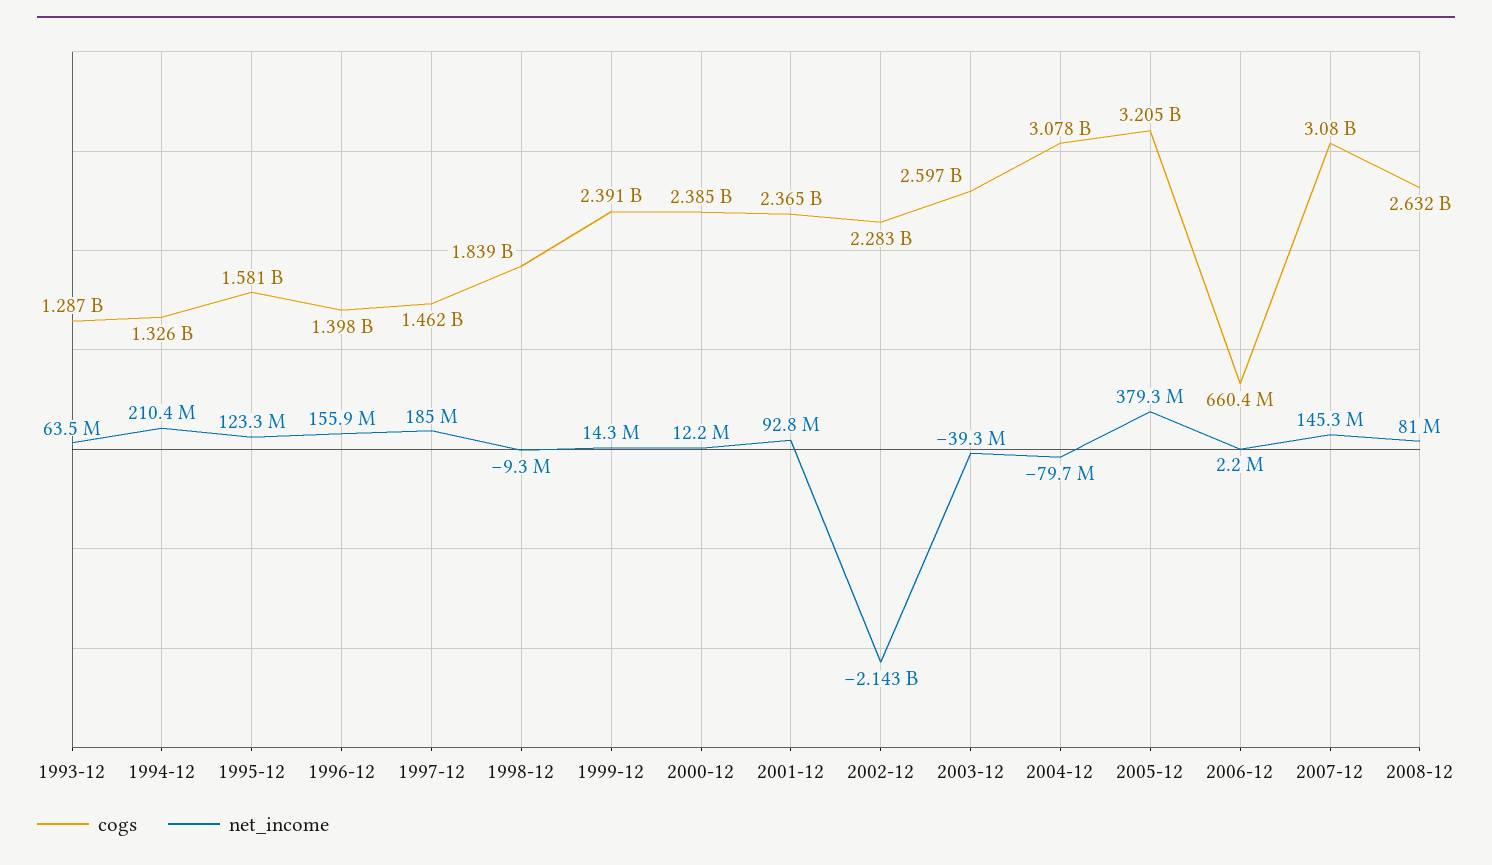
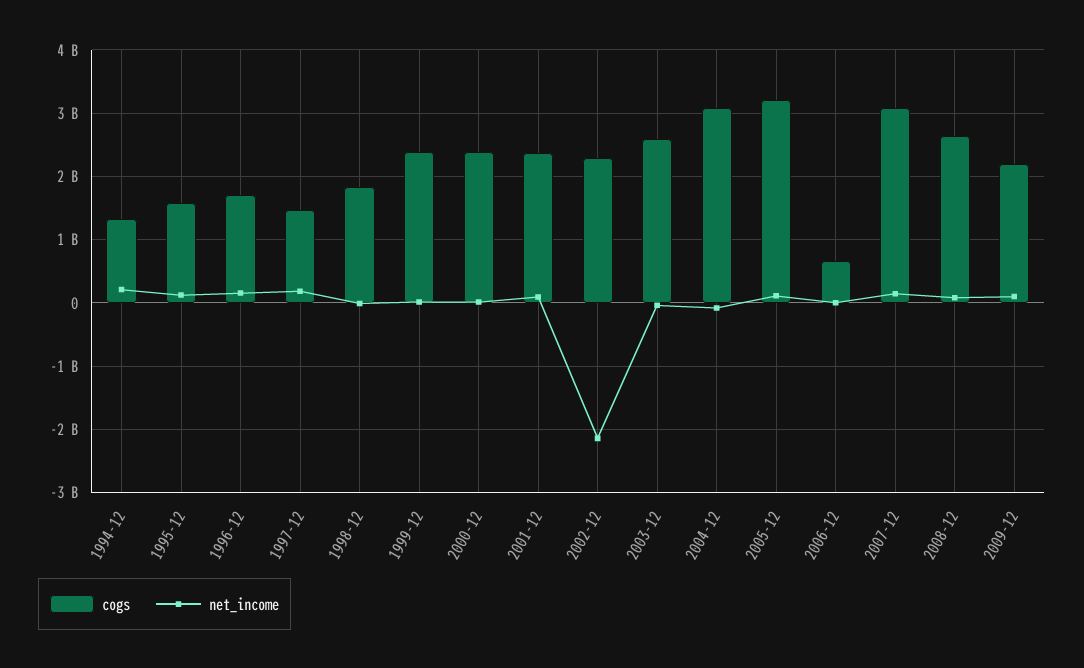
cogs, 1993-12: 1287000000 -> none
net_income, 1993-12: 63500000 -> none
cogs, 1996-12: 1398000000 -> 1700000000
net_income, 2005-12: 379300000 -> 100000000
cogs, 2009-12: none -> 2200000000
net_income, 2009-12: none -> 100000000

